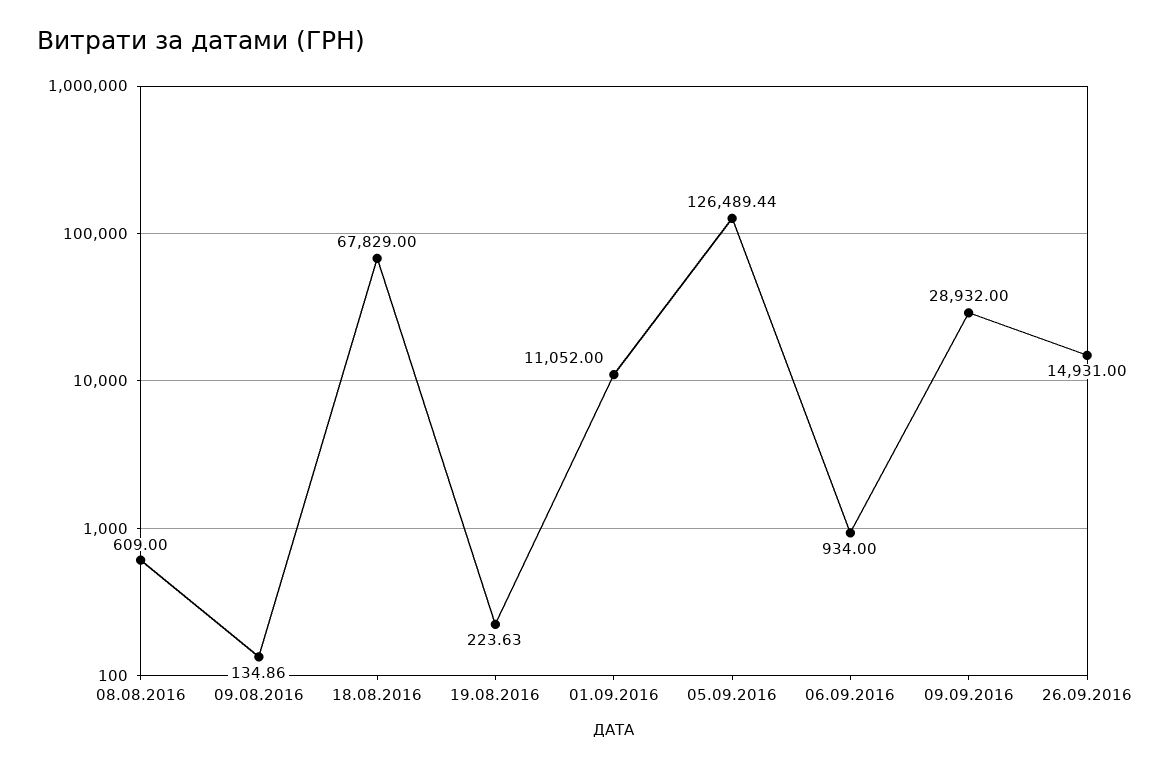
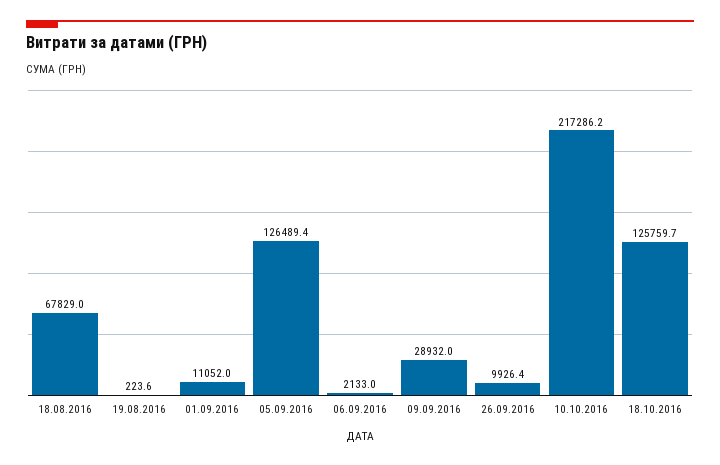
08.08.2016: 609 -> none
09.08.2016: 134.86 -> none
06.09.2016: 934 -> 2133
26.09.2016: 14931 -> 9926.4
10.10.2016: none -> 217286.2
18.10.2016: none -> 125759.7

